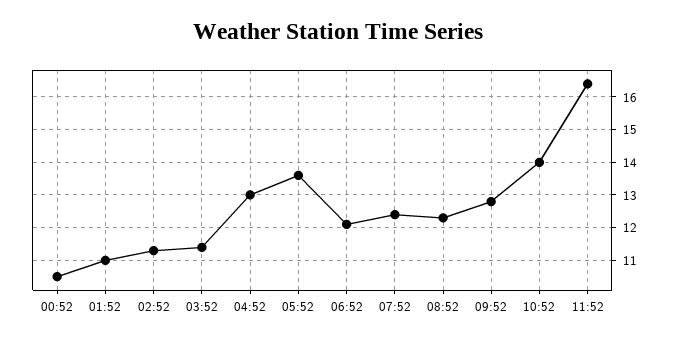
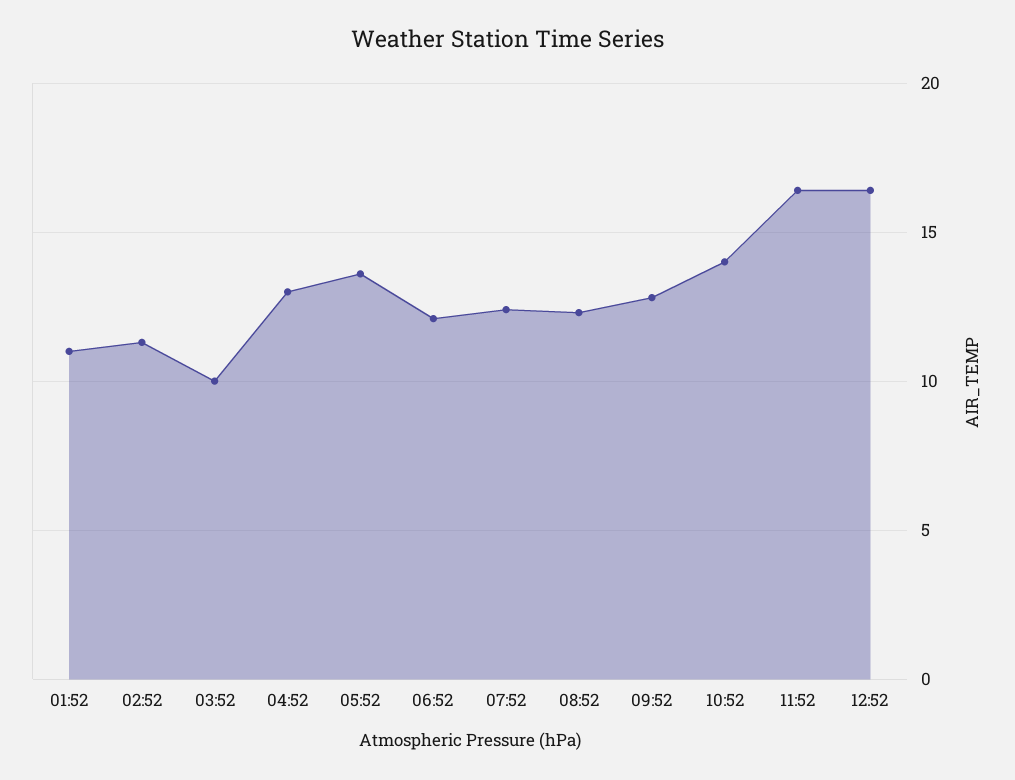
00:52: 10.5 -> none
03:52: 11.5 -> 10
12:52: none -> 16.5

